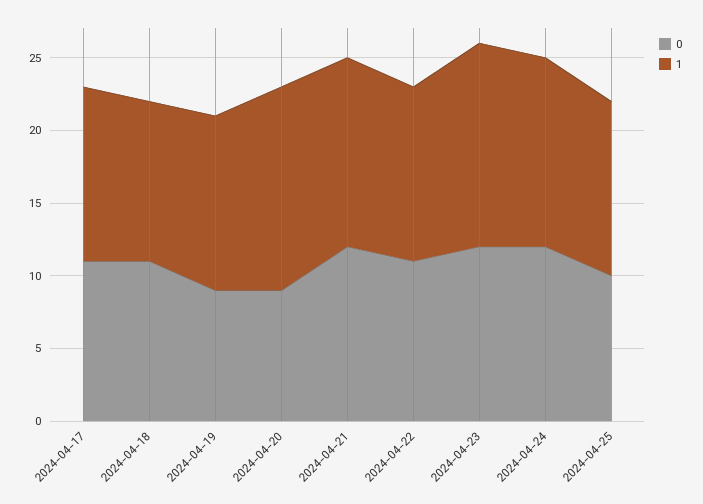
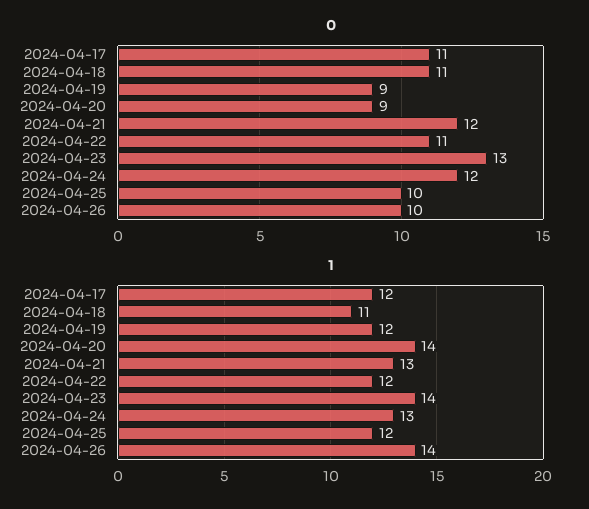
0, 2024-04-23: 12 -> 13
0, 2024-04-26: none -> 10
1, 2024-04-26: none -> 14

